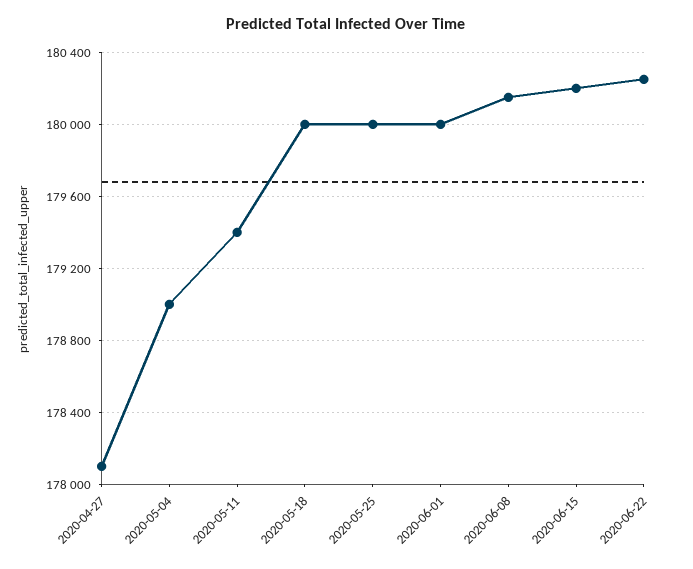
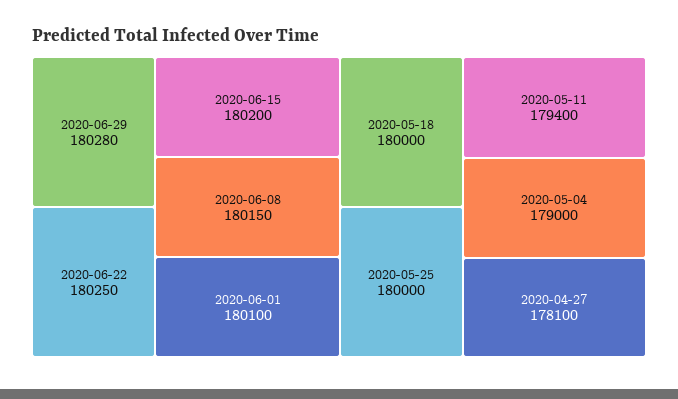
2020-06-01: 180000 -> 180100
2020-06-29: none -> 180280

